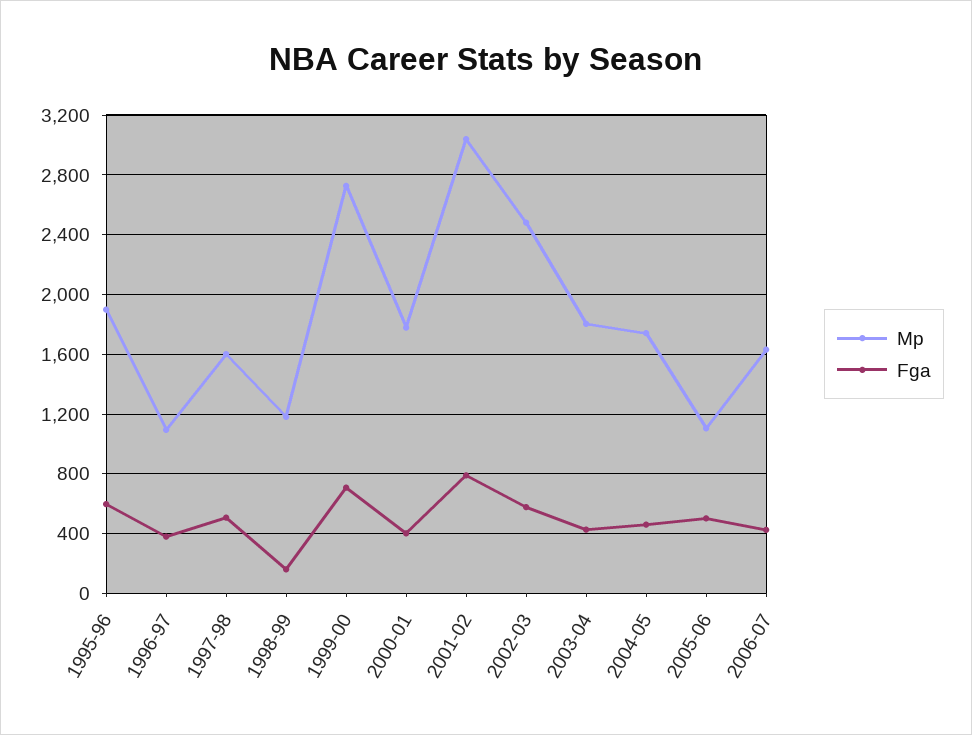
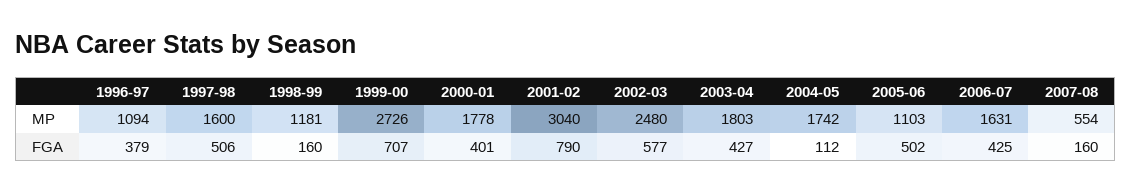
Mp, 1995-96: 1900 -> none
Fga, 1995-96: 600 -> none
Fga, 2004-05: 450 -> 112
Mp, 2007-08: none -> 554
Fga, 2007-08: none -> 160

